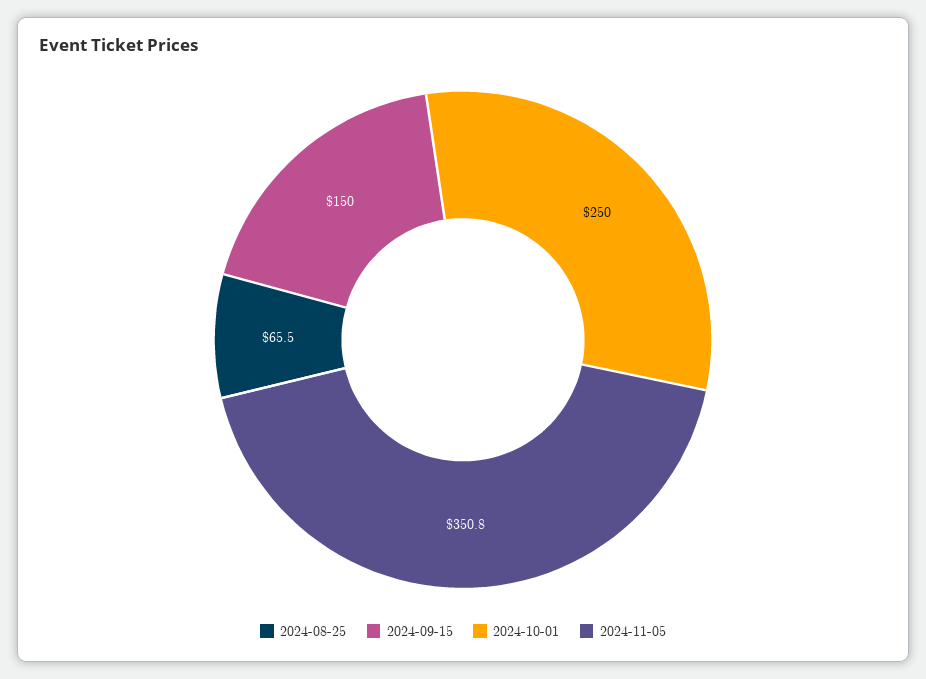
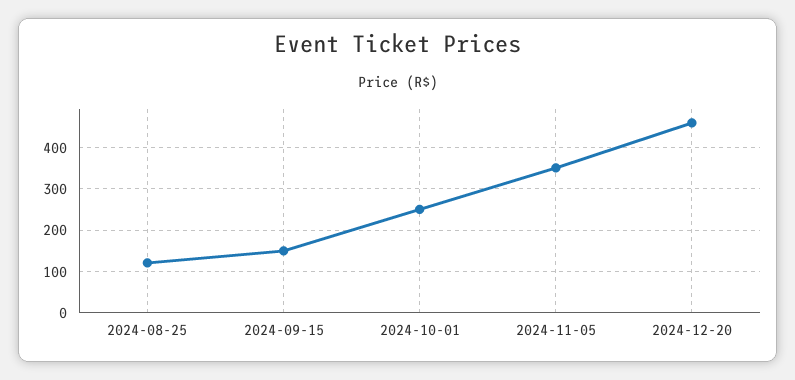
2024-08-25: 65.5 -> 120
2024-12-20: none -> 460

